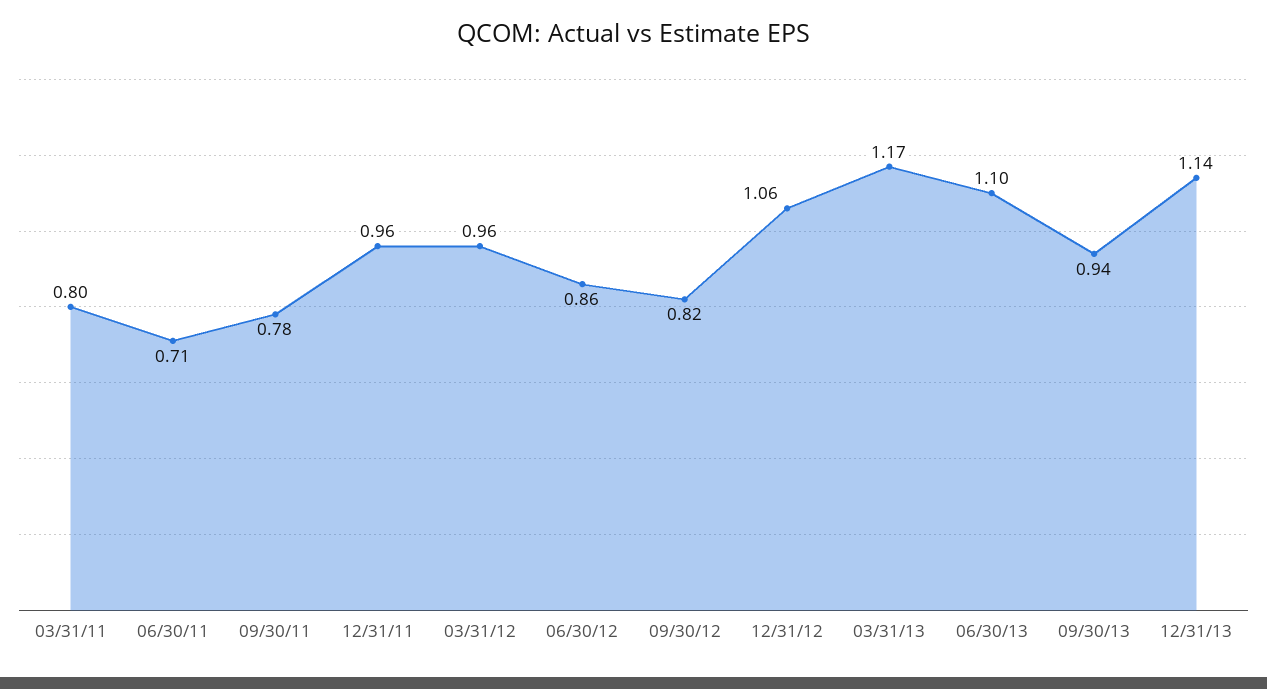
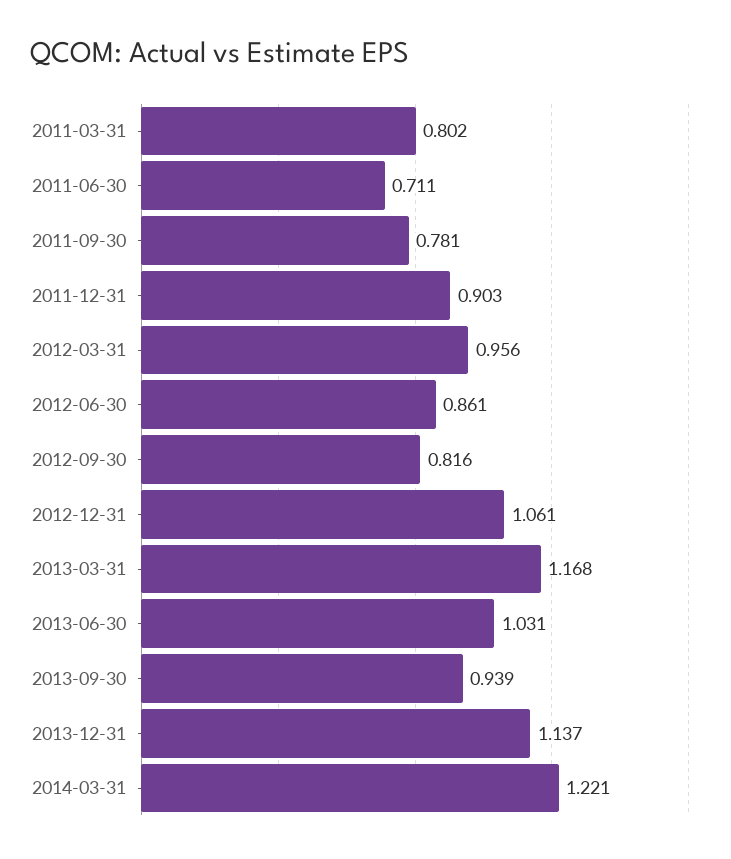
12/31/11: 0.96 -> 0.903
06/30/13: 1.1 -> 1.031
2014-03-31: none -> 1.221

